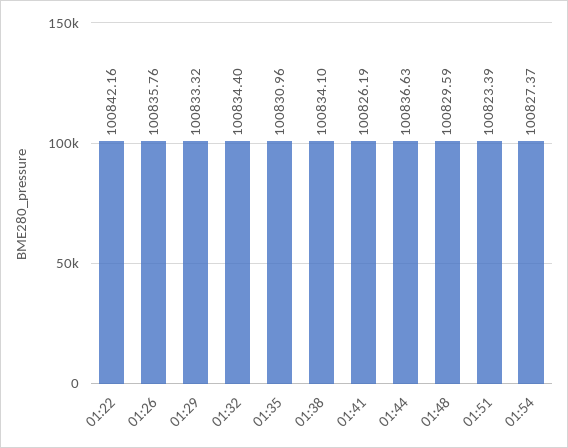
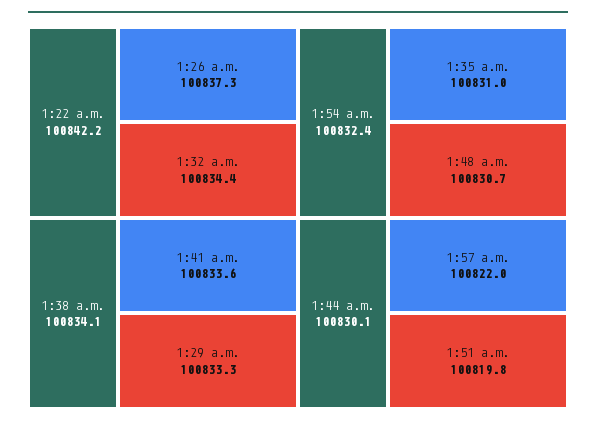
01:26: 100835.76 -> 100837.3
01:41: 100826.19 -> 100833.6
01:44: 100836.63 -> 100830.1
01:48: 100829.59 -> 100830.7
01:51: 100823.39 -> 100819.8
01:54: 100827.37 -> 100832.4
1:57 a.m.: none -> 100822

